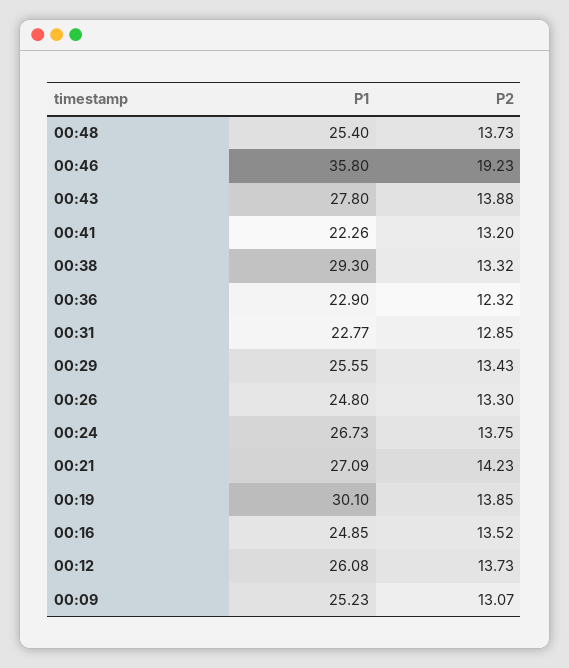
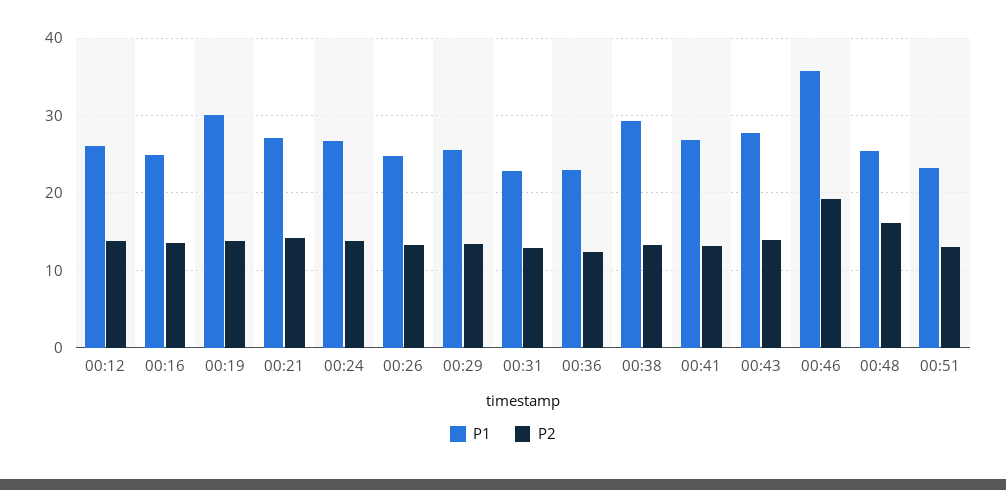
P2, 00:48: 13.73 -> 16
P1, 00:41: 22.26 -> 27
P1, 00:09: 25.23 -> none
P2, 00:09: 13.07 -> none
P1, 00:51: none -> 23
P2, 00:51: none -> 13

